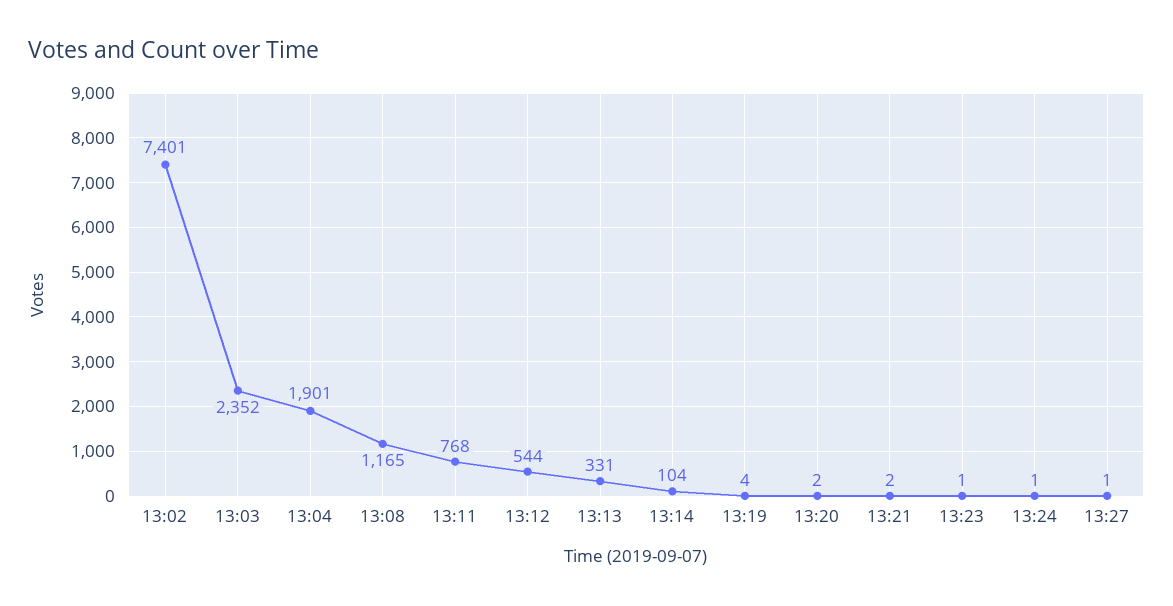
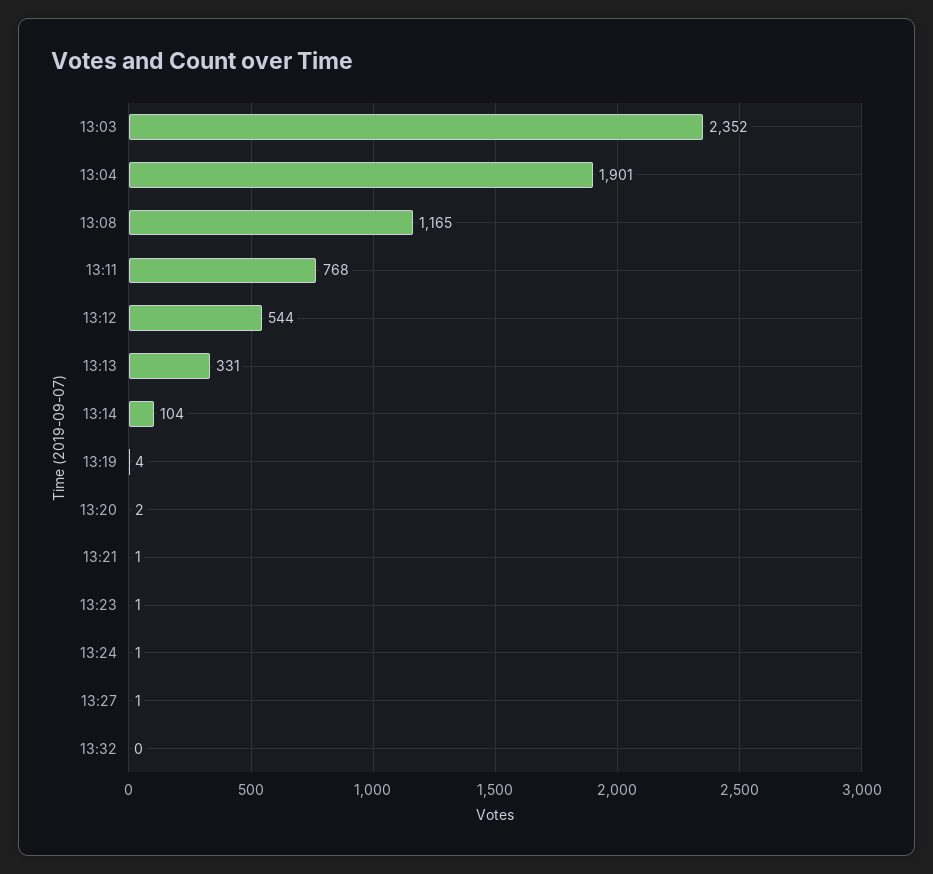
13:02: 7401 -> none
13:21: 2 -> 1
13:32: none -> 0

